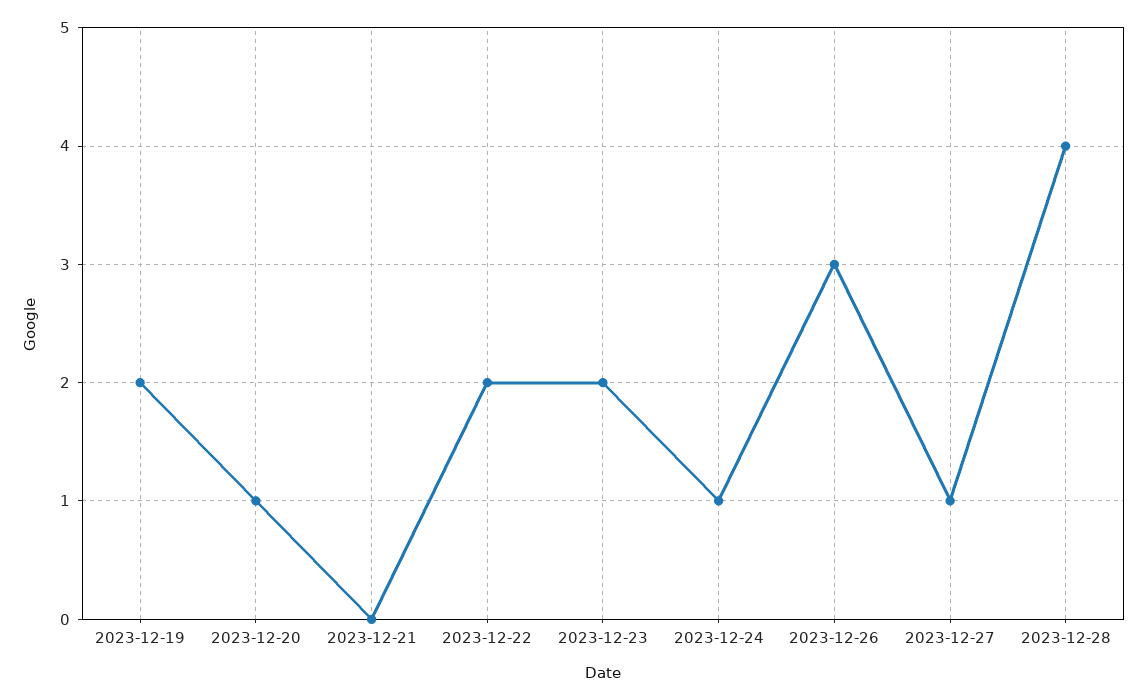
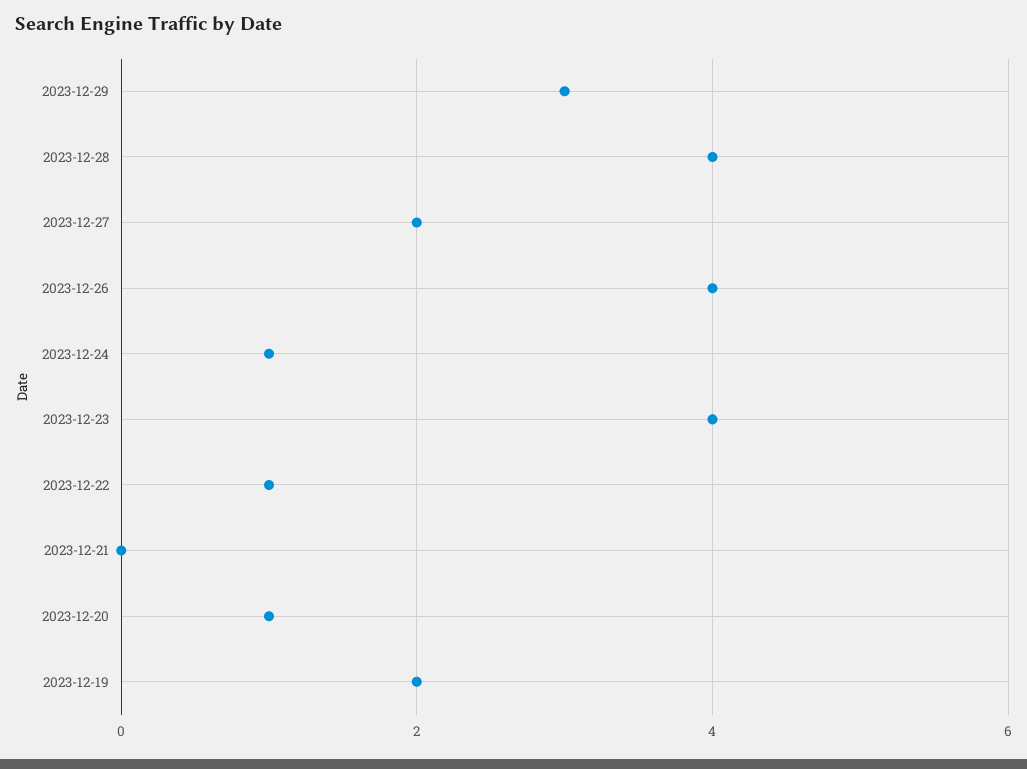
2023-12-22: 2 -> 1
2023-12-23: 2 -> 4
2023-12-26: 3 -> 4
2023-12-27: 1 -> 2
2023-12-29: none -> 3

